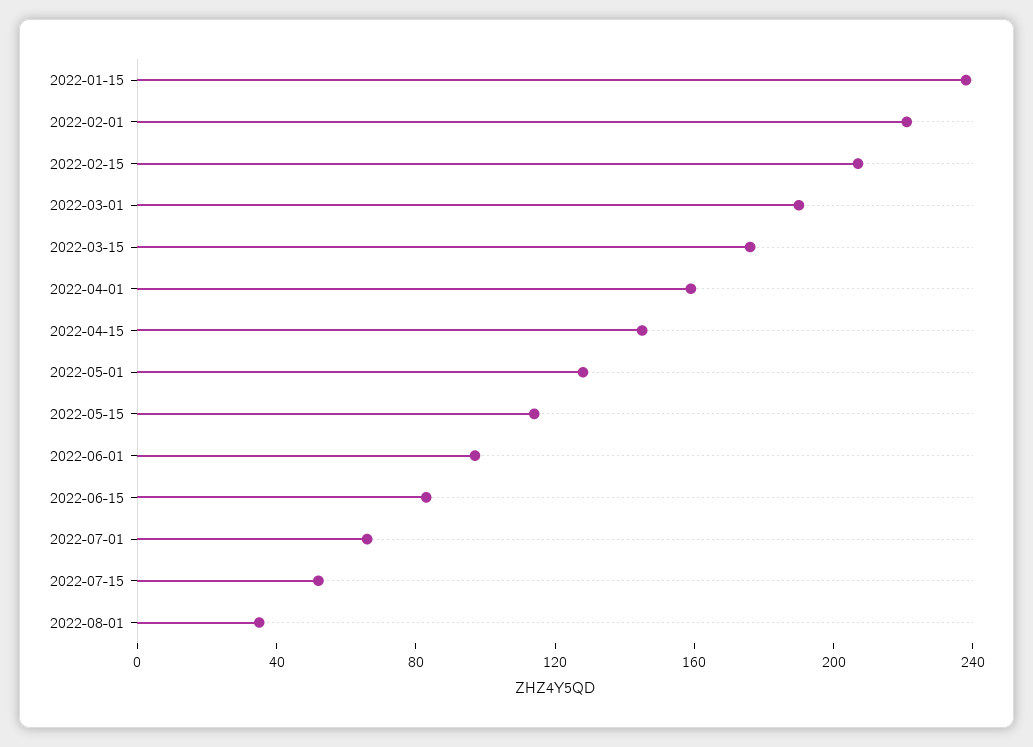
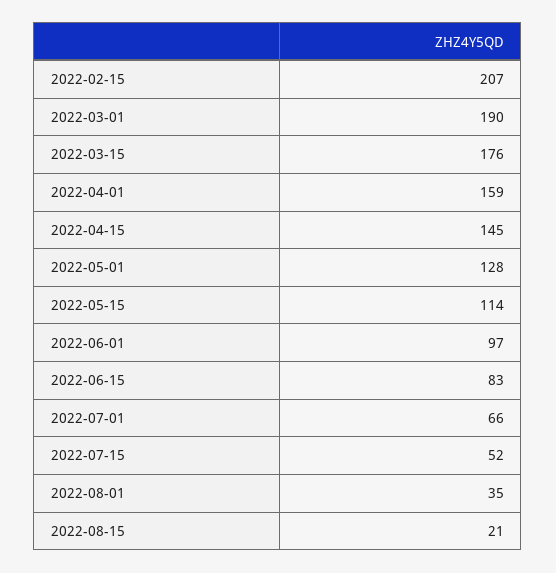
2022-01-15: 240 -> none
2022-02-01: 220 -> none
2022-08-15: none -> 21

